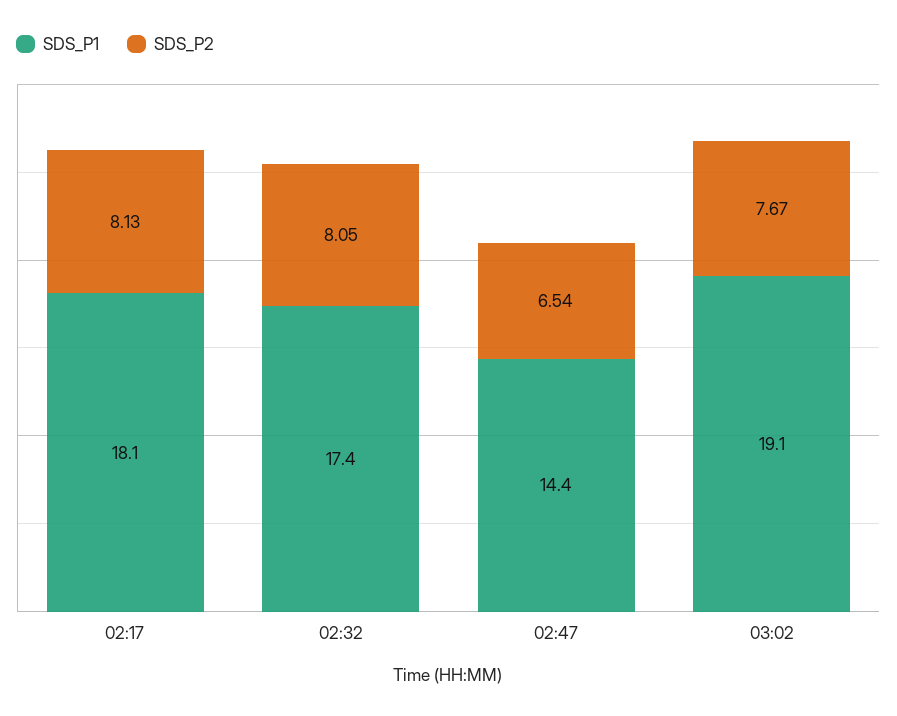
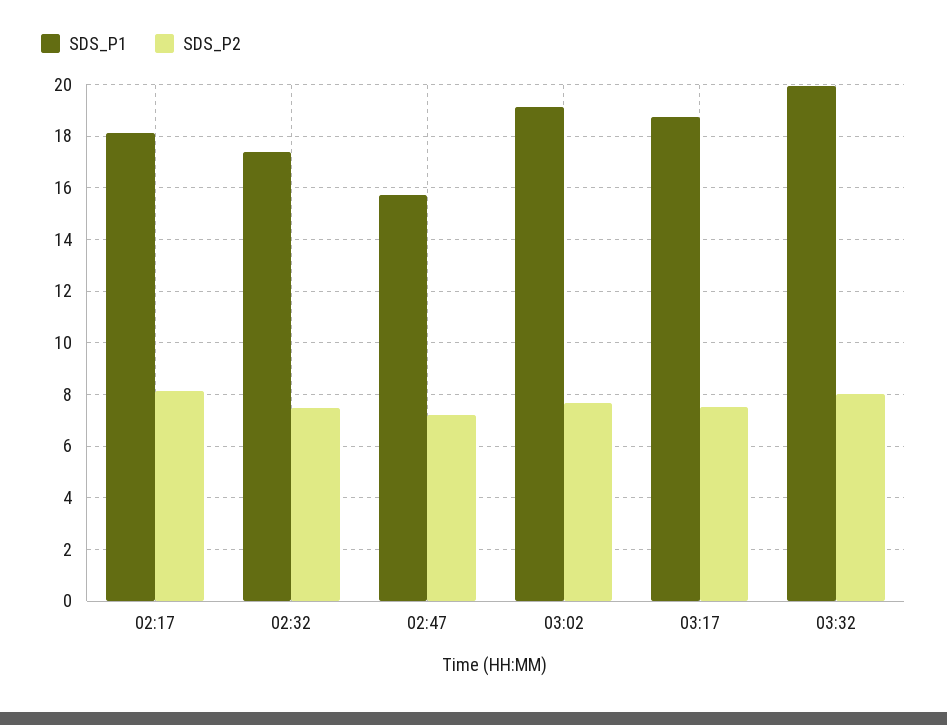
SDS_P2, 02:32: 8.05 -> 7.5
SDS_P1, 02:47: 14.4 -> 15.75
SDS_P2, 02:47: 6.54 -> 7.25
SDS_P1, 03:17: none -> 18.75
SDS_P2, 03:17: none -> 7.5
SDS_P1, 03:32: none -> 20
SDS_P2, 03:32: none -> 8

